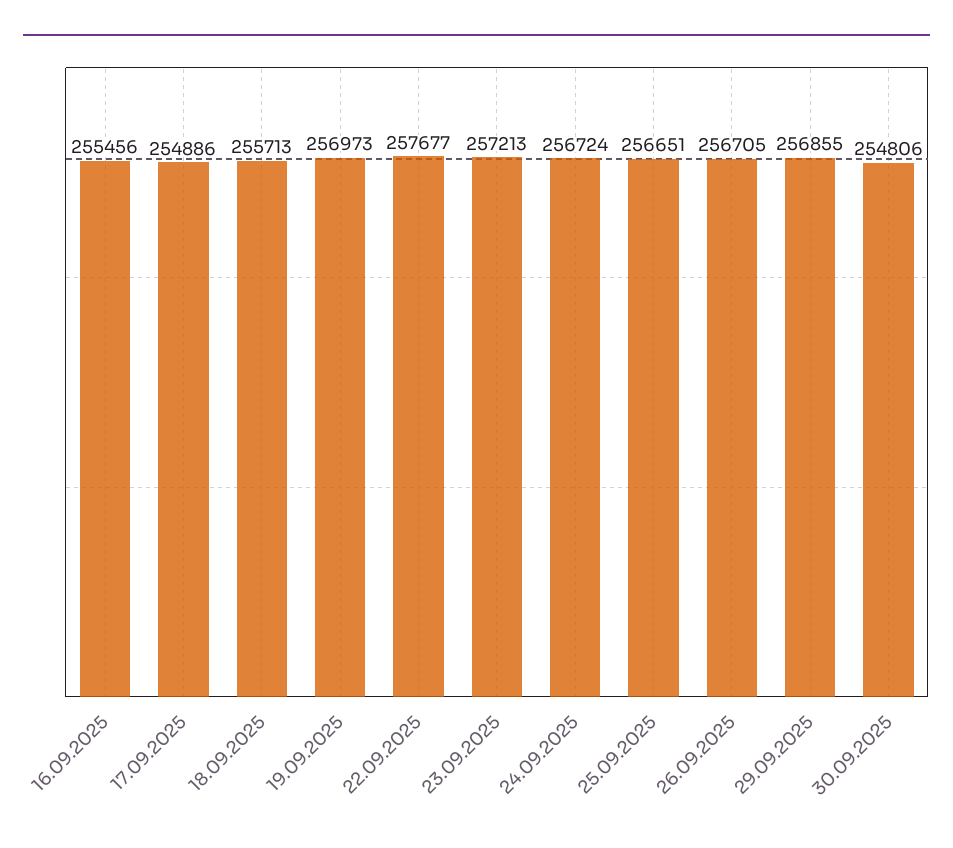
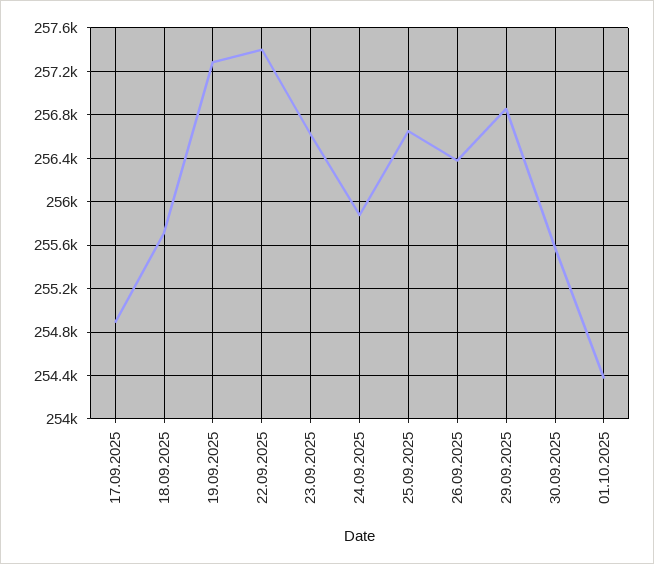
16.09.2025: 255456 -> none
19.09.2025: 256973 -> 257300
22.09.2025: 257677 -> 257400
23.09.2025: 257213 -> 256600
24.09.2025: 256724 -> 255900
26.09.2025: 256705 -> 256400
30.09.2025: 254806 -> 255600
01.10.2025: none -> 254400

